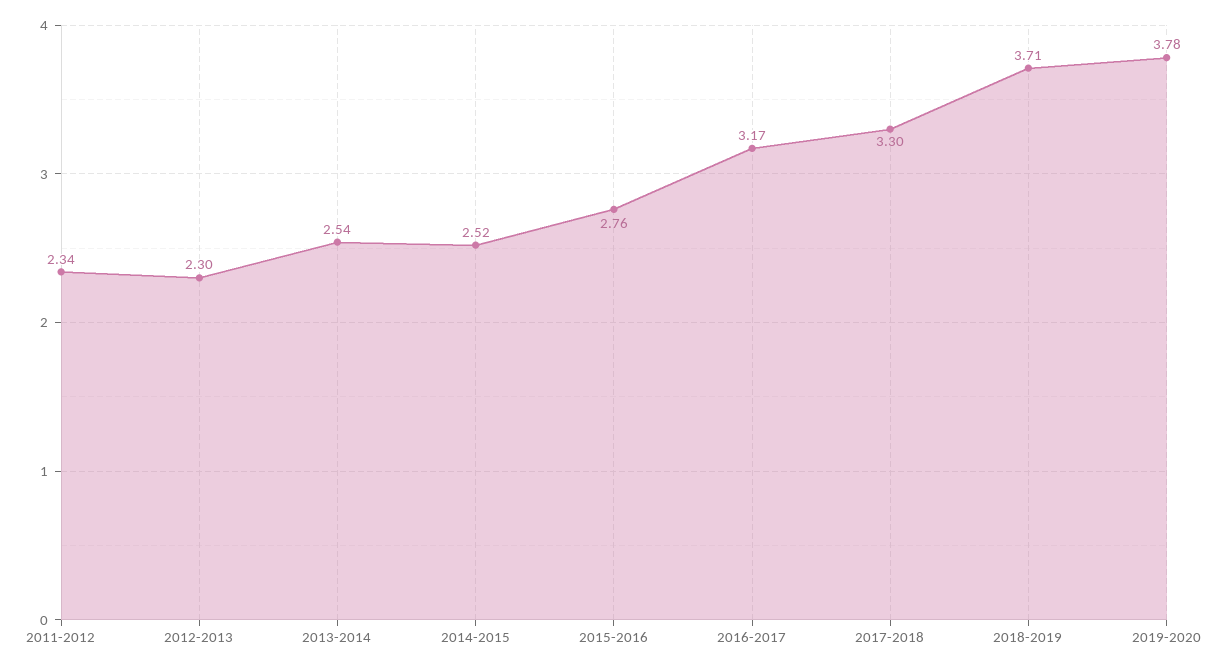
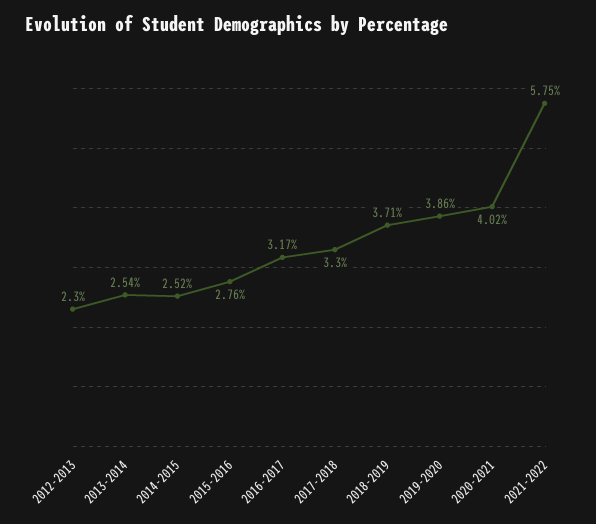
2011-2012: 2.34 -> none
2019-2020: 3.78 -> 3.86
2020-2021: none -> 4.02
2021-2022: none -> 5.75

